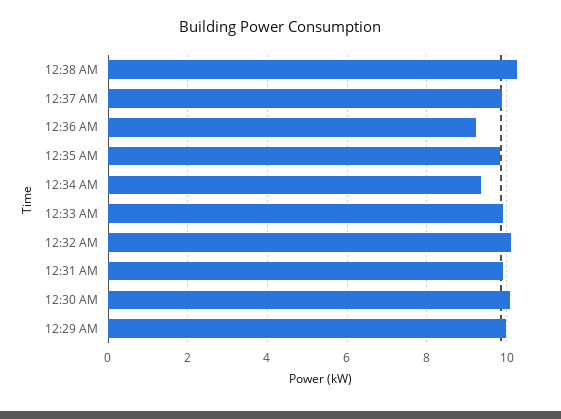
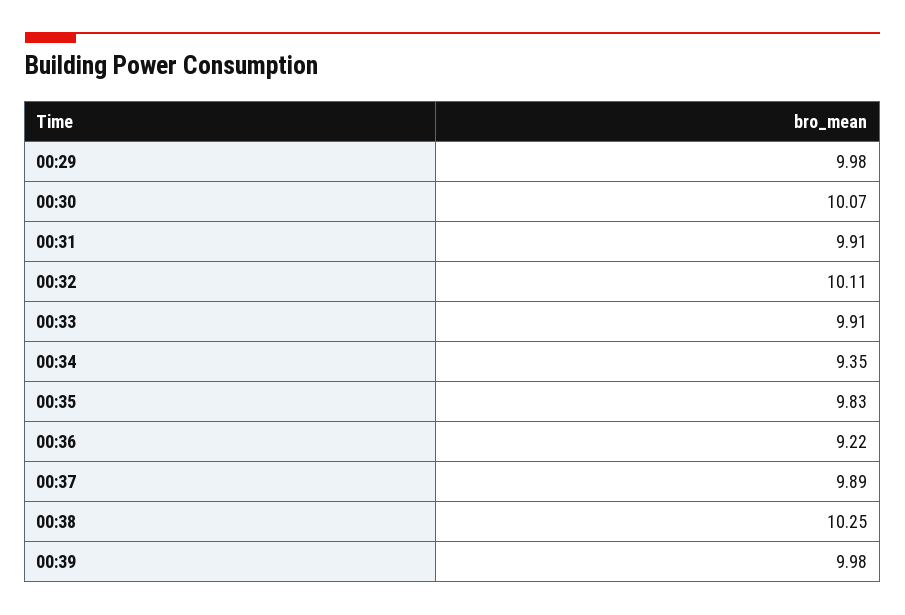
00:39: none -> 9.98

